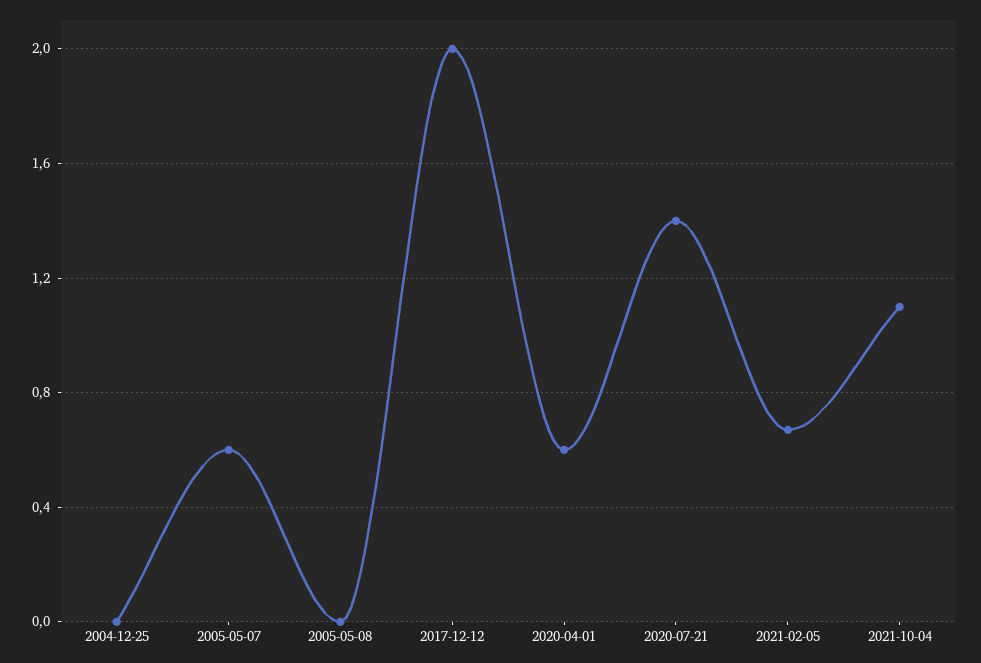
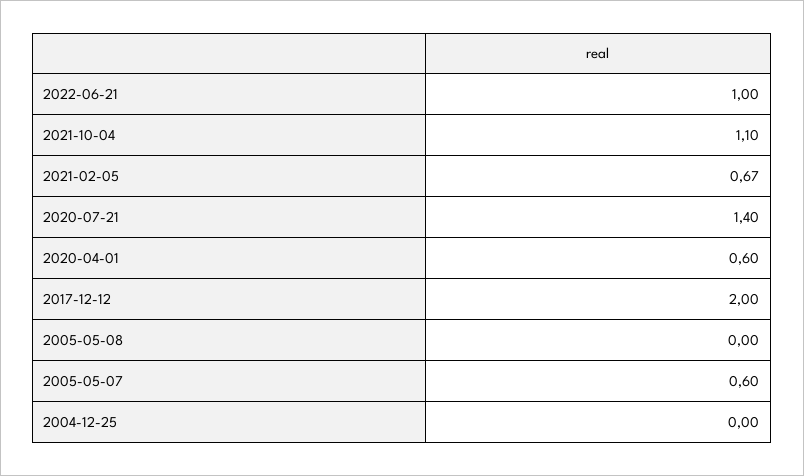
2022-06-21: none -> 1

